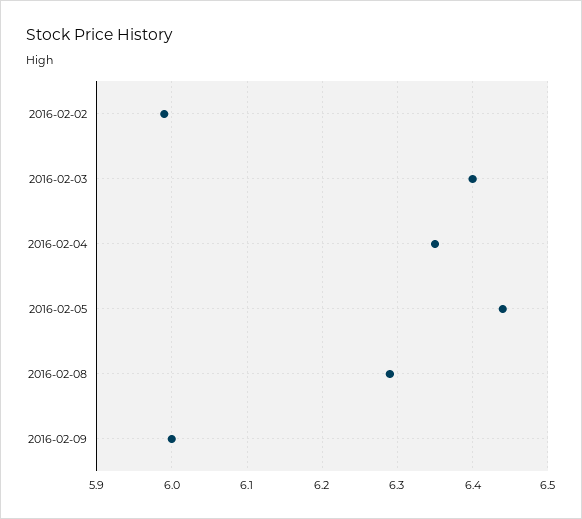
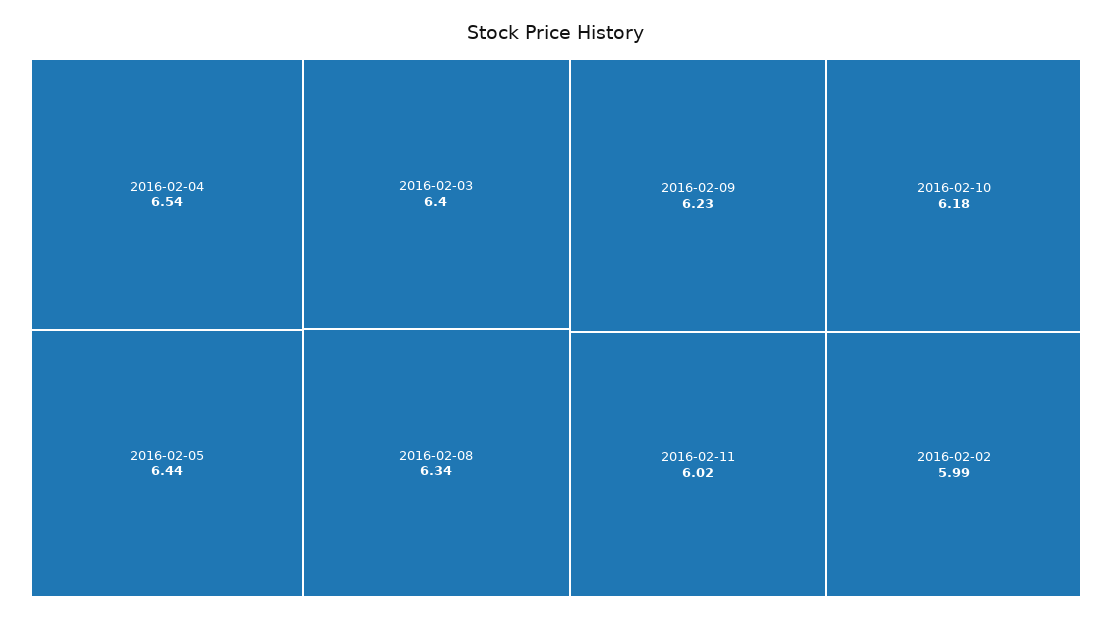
2016-02-04: 6.35 -> 6.54
2016-02-08: 6.29 -> 6.34
2016-02-09: 6 -> 6.23
2016-02-10: none -> 6.18
2016-02-11: none -> 6.02

